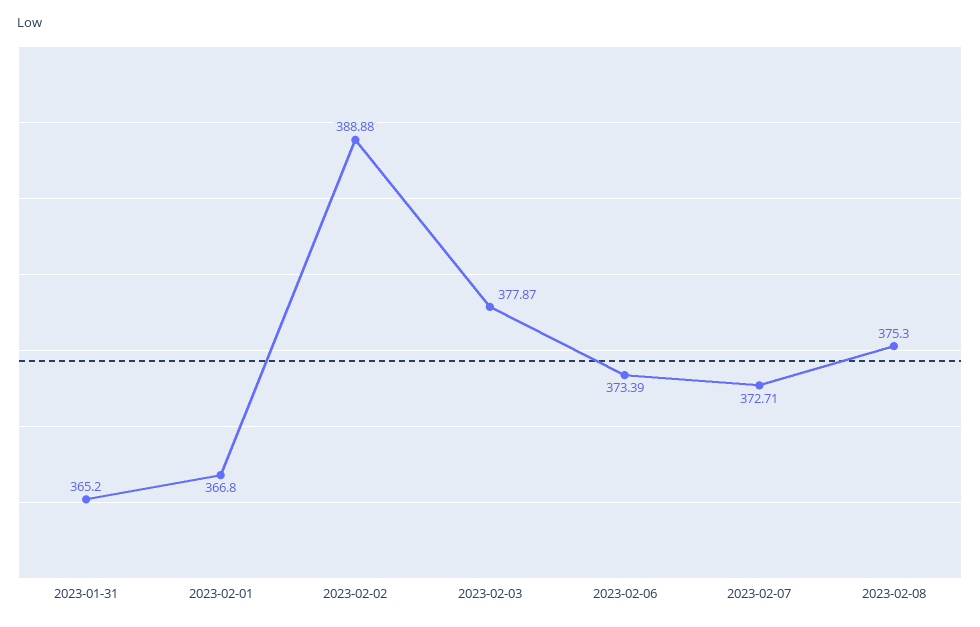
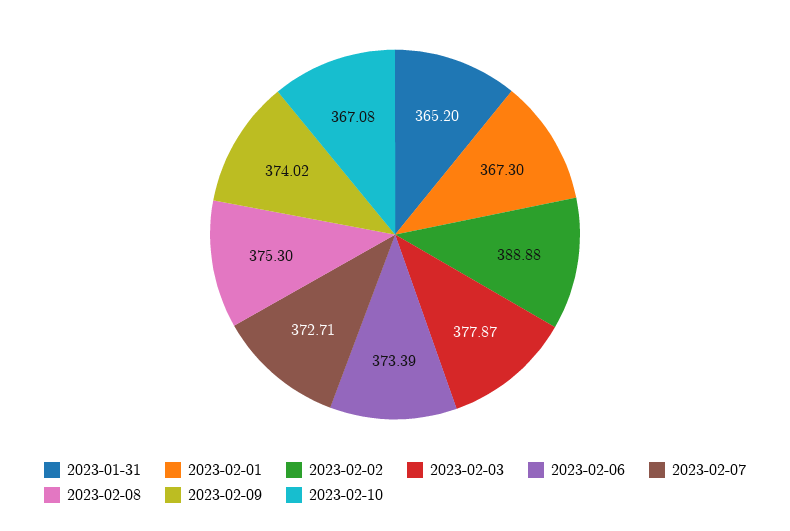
2023-02-01: 366.8 -> 367.3
2023-02-09: none -> 374.02
2023-02-10: none -> 367.08

